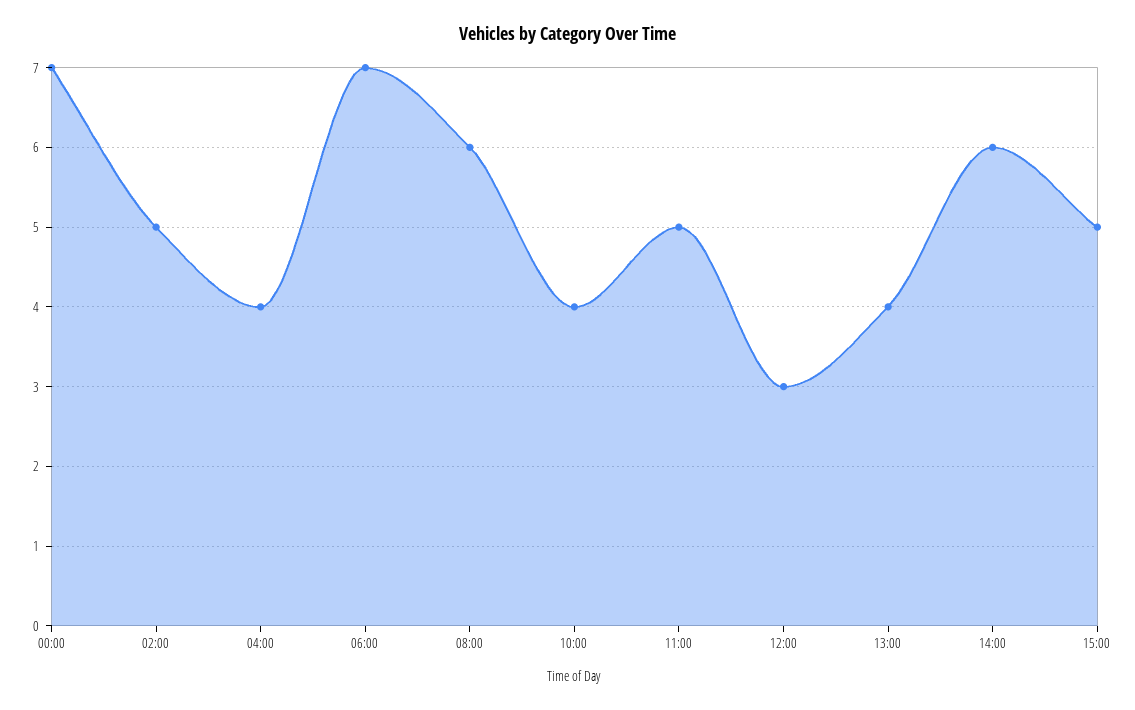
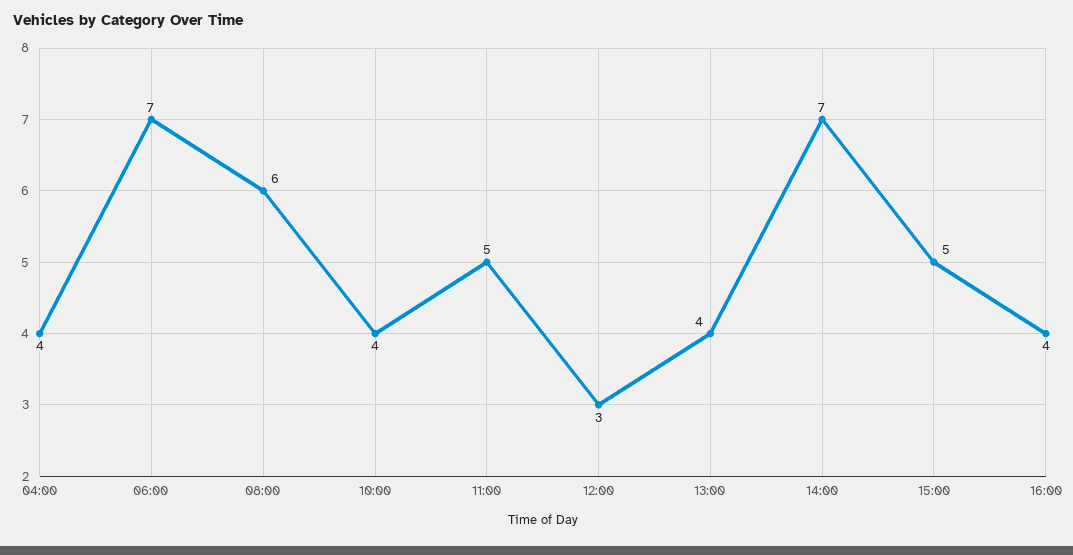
00:00: 7 -> none
02:00: 5 -> none
14:00: 6 -> 7
16:00: none -> 4

